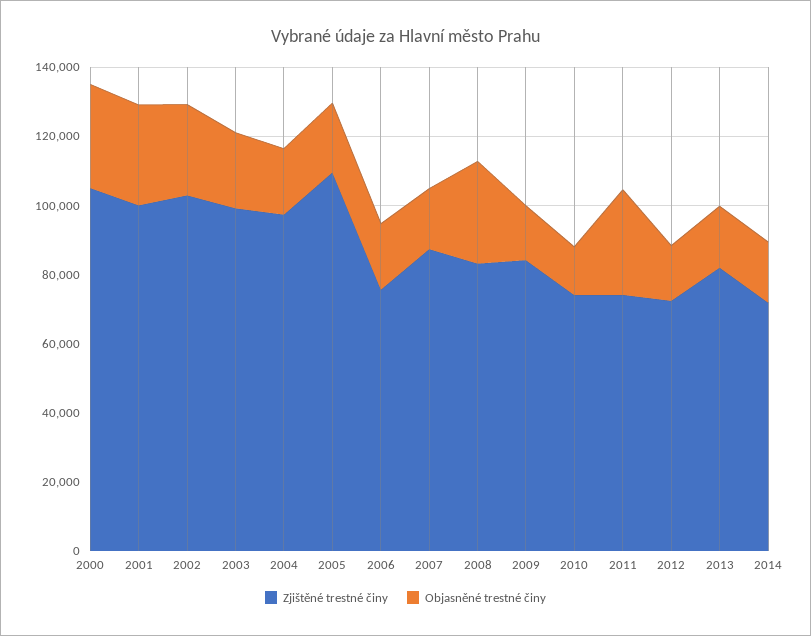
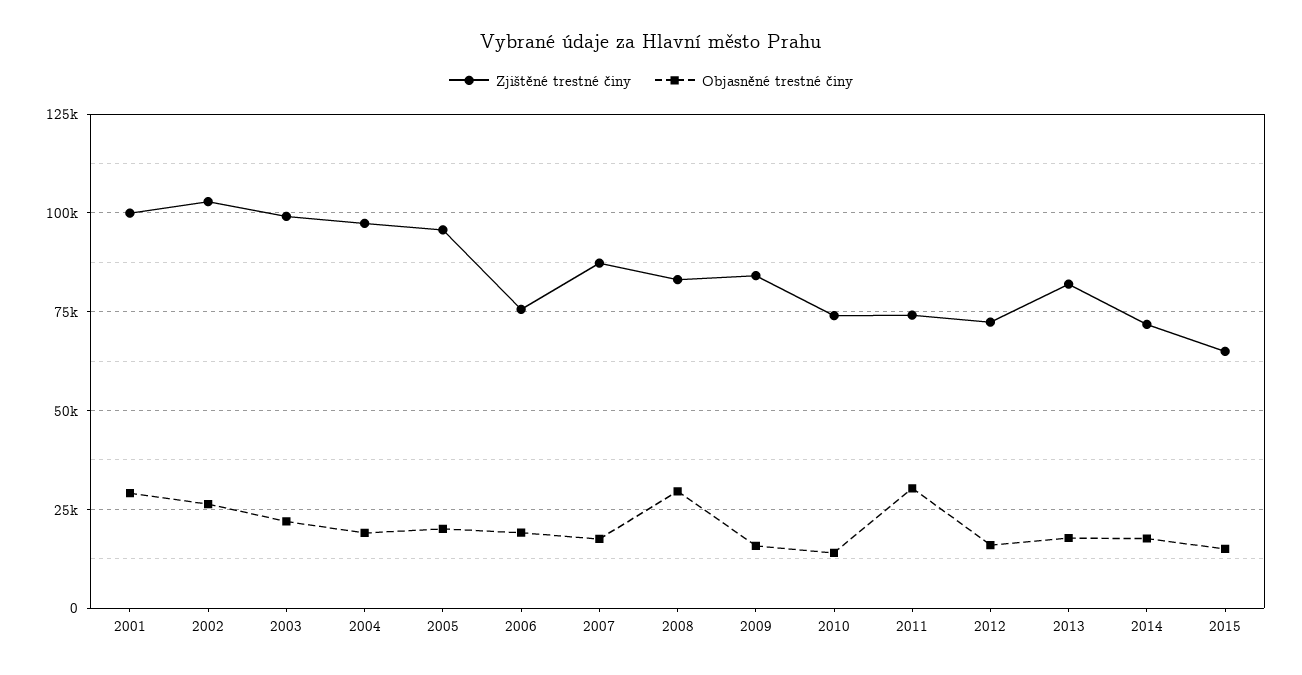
Zjištěné trestné činy, 2000: 105000 -> none
Objasněné trestné činy, 2000: 30000 -> none
Zjištěné trestné činy, 2005: 110000 -> 95000
Zjištěné trestné činy, 2015: none -> 65000
Objasněné trestné činy, 2015: none -> 15000

